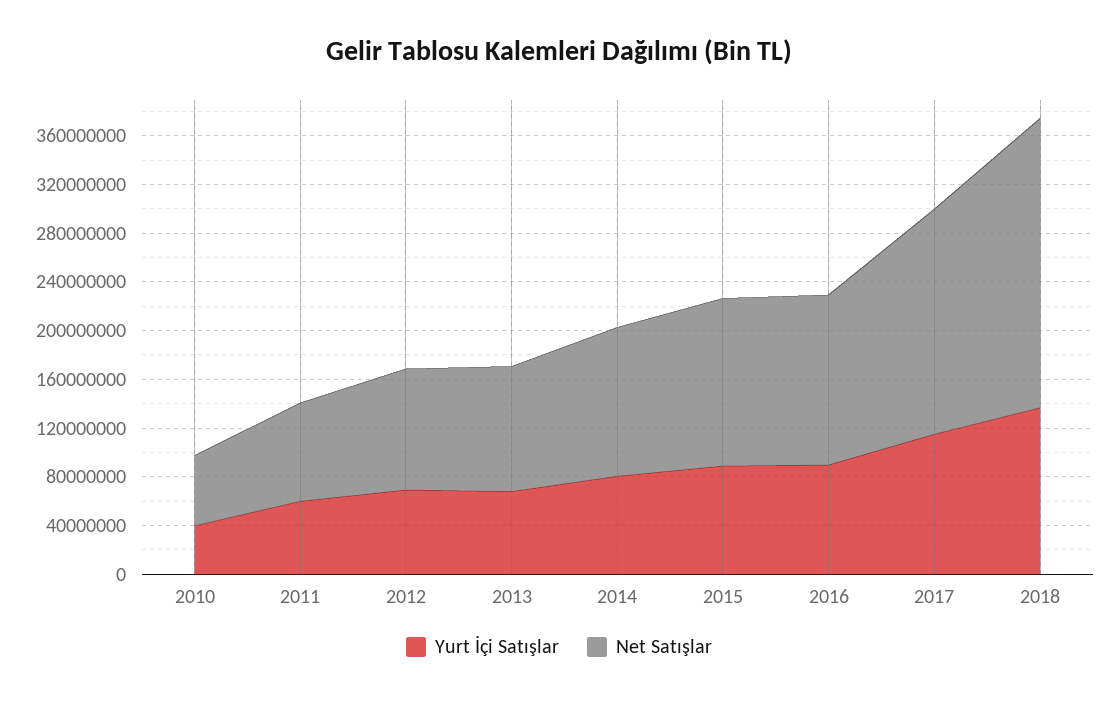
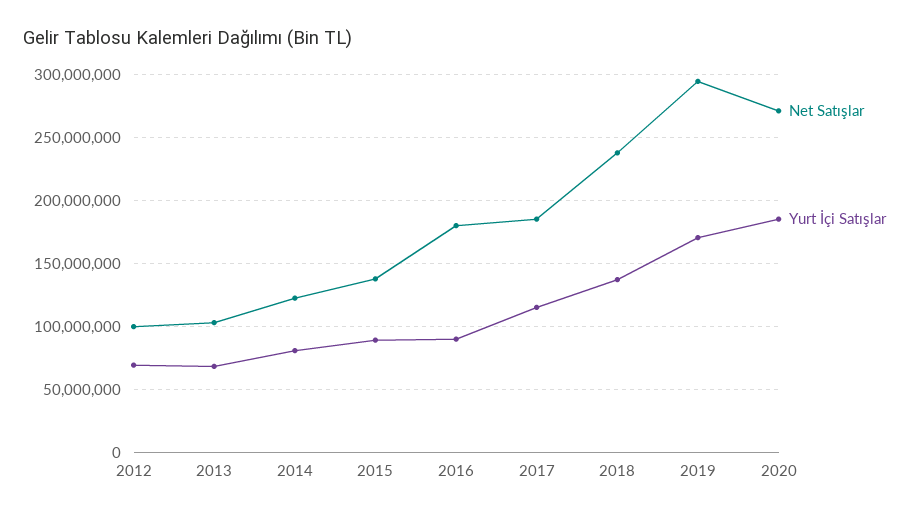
Yurt İçi Satışlar, 2010: 40000000 -> none
Net Satışlar, 2010: 60000000 -> none
Yurt İçi Satışlar, 2011: 60000000 -> none
Net Satışlar, 2011: 80000000 -> none
Net Satışlar, 2016: 140000000 -> 180000000
Net Satışlar, 2019: none -> 295000000
Yurt İçi Satışlar, 2019: none -> 170000000
Net Satışlar, 2020: none -> 270000000
Yurt İçi Satışlar, 2020: none -> 185000000

